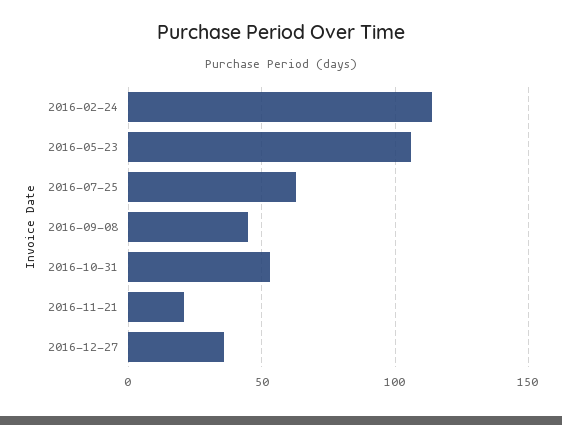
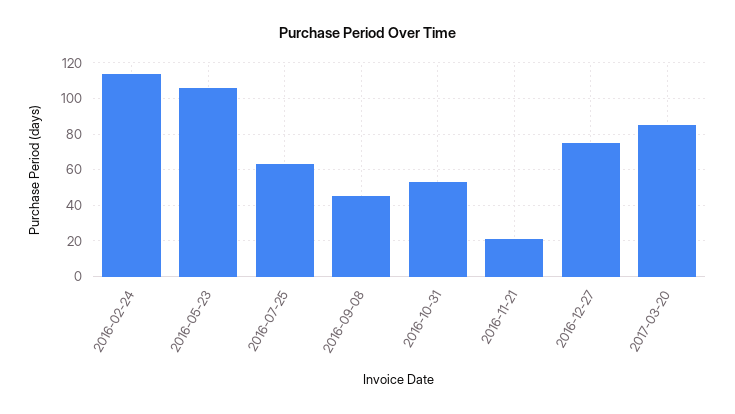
2016-12-27: 35 -> 75
2017-03-20: none -> 85

